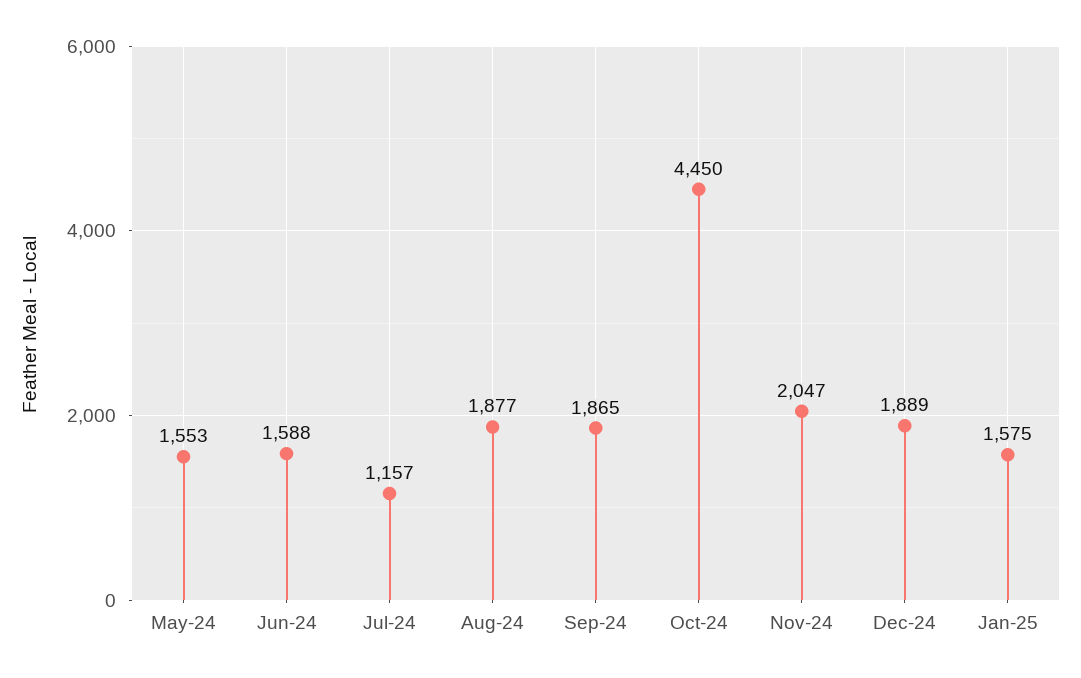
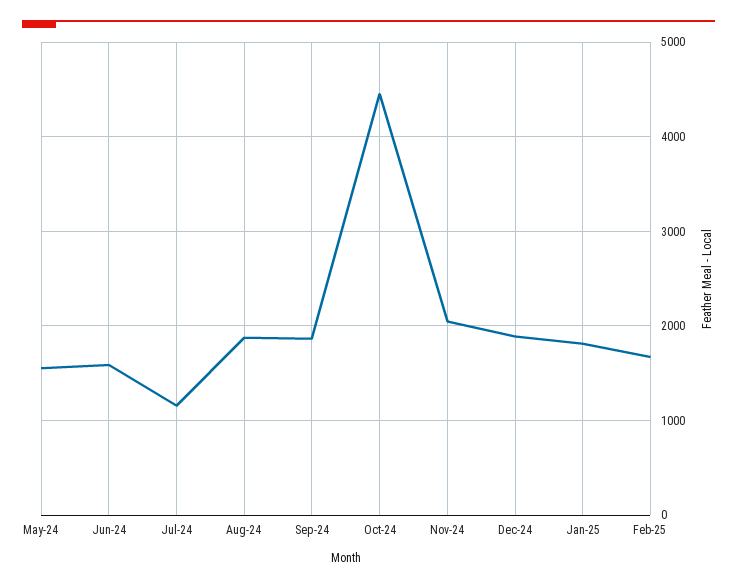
Jan-25: 1575 -> 1800
Feb-25: none -> 1700

